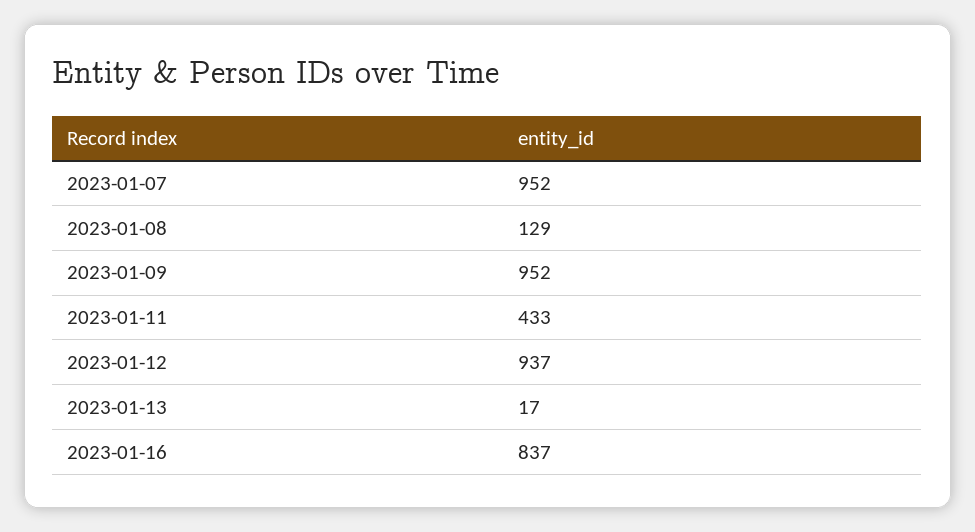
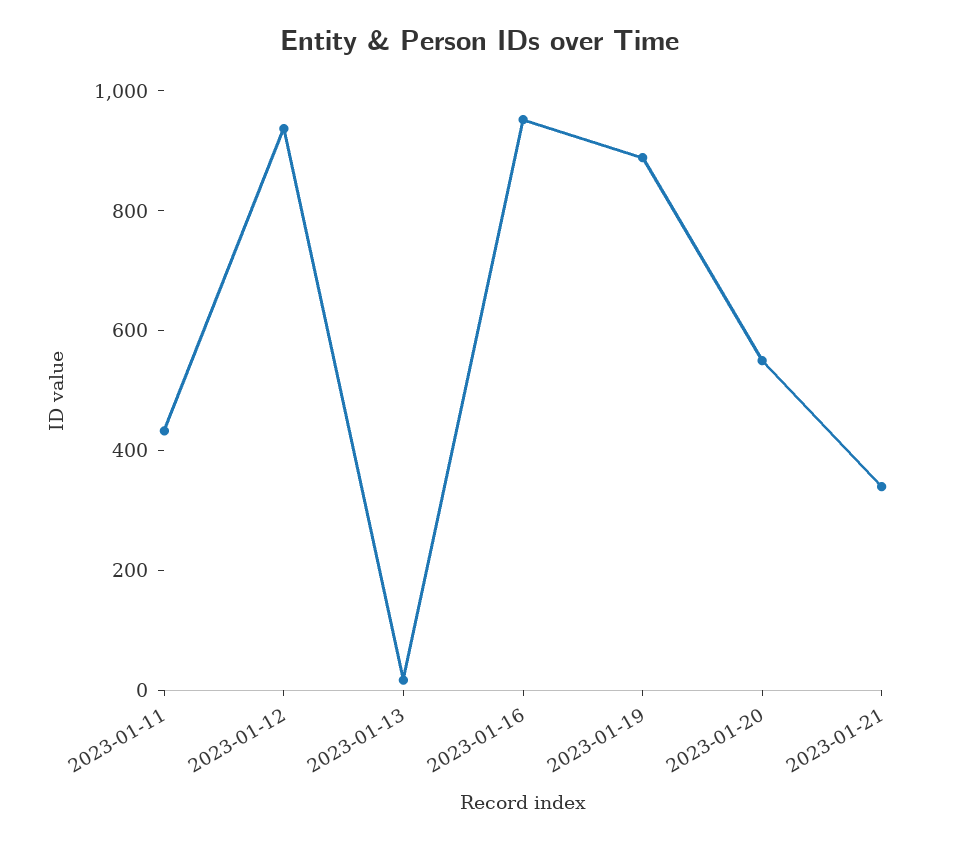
2023-01-07: 952 -> none
2023-01-08: 129 -> none
2023-01-09: 952 -> none
2023-01-16: 837 -> 950
2023-01-19: none -> 900
2023-01-20: none -> 550
2023-01-21: none -> 350

